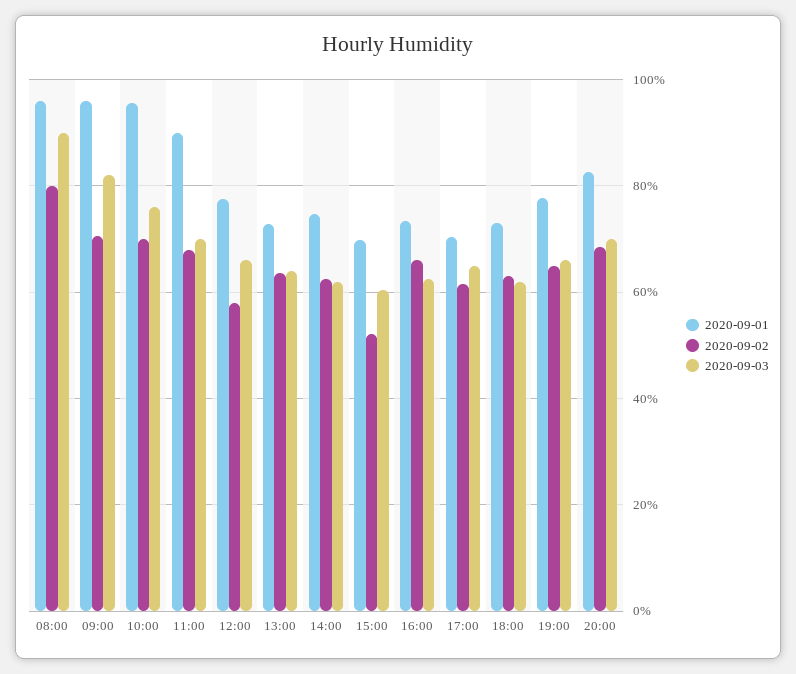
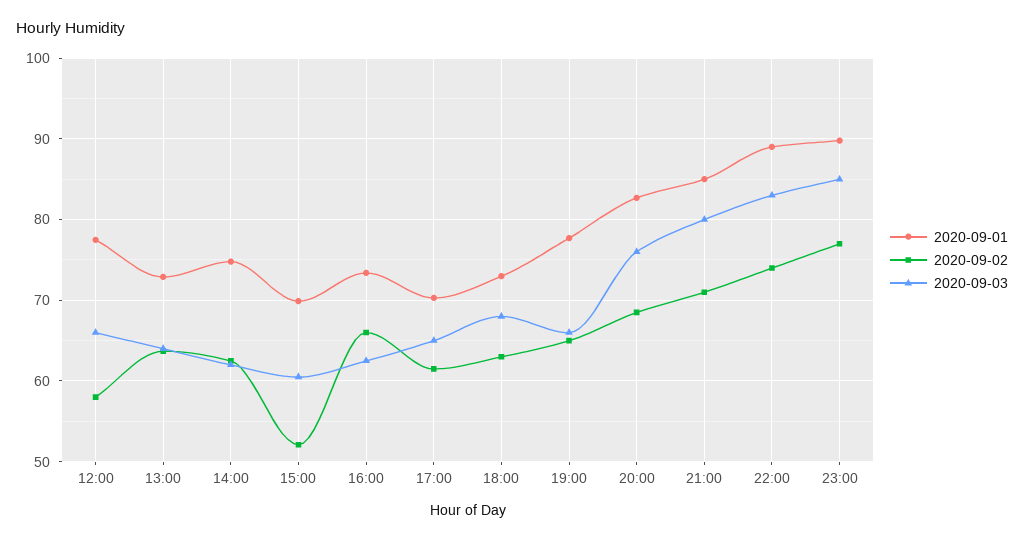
2020-09-01, 08:00: 96 -> none
2020-09-02, 08:00: 80 -> none
2020-09-03, 08:00: 90 -> none
2020-09-01, 09:00: 96 -> none
2020-09-02, 09:00: 70 -> none
2020-09-03, 09:00: 82 -> none
2020-09-01, 10:00: 96 -> none
2020-09-02, 10:00: 70 -> none
2020-09-03, 10:00: 76 -> none
2020-09-01, 11:00: 90 -> none
2020-09-02, 11:00: 68 -> none
2020-09-03, 11:00: 70 -> none
2020-09-03, 18:00: 62 -> 68
2020-09-03, 20:00: 70 -> 76
2020-09-01, 21:00: none -> 85
2020-09-02, 21:00: none -> 71
2020-09-03, 21:00: none -> 80
2020-09-01, 22:00: none -> 89
2020-09-02, 22:00: none -> 74
2020-09-03, 22:00: none -> 83
2020-09-01, 23:00: none -> 90
2020-09-02, 23:00: none -> 77
2020-09-03, 23:00: none -> 85

